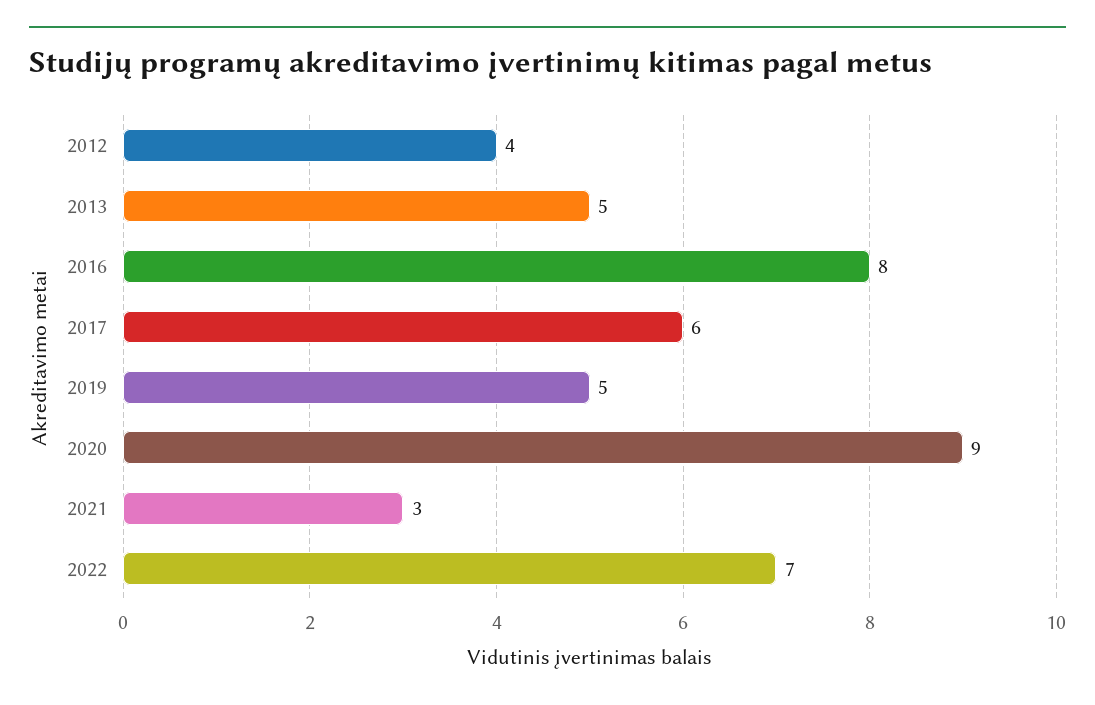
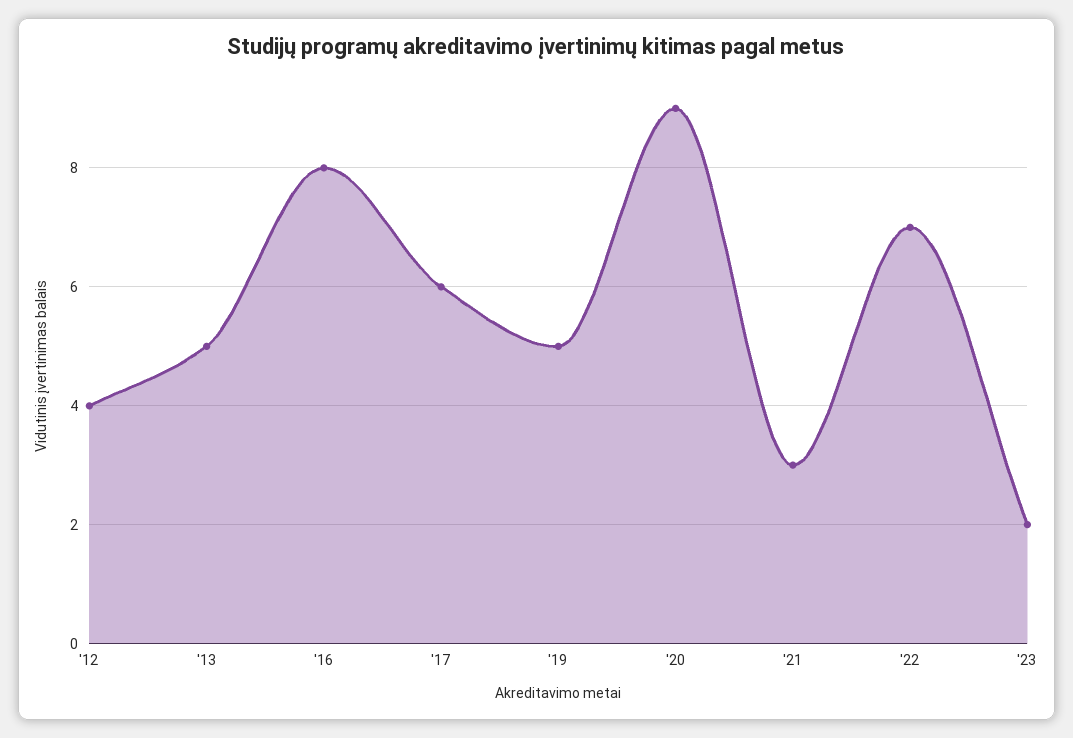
'23: none -> 2

